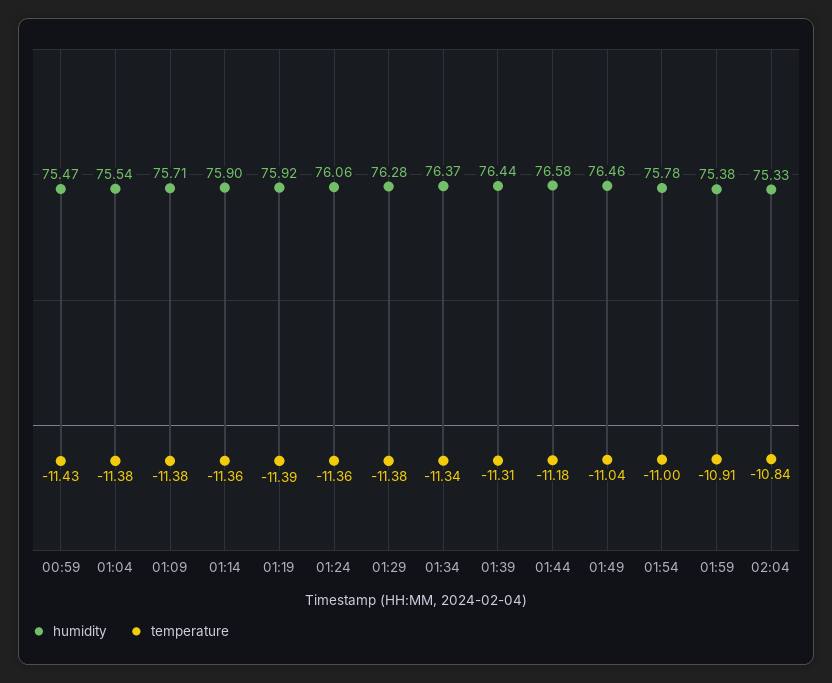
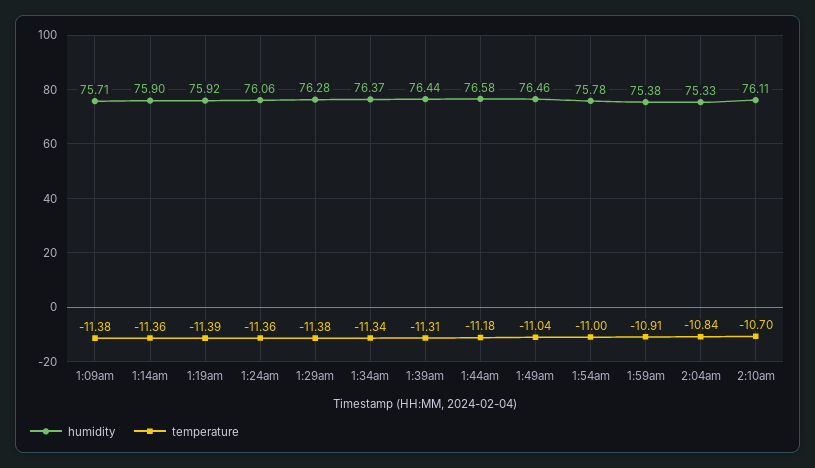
humidity, 00:59: 75.47 -> none
temperature, 00:59: -11.43 -> none
humidity, 01:04: 75.54 -> none
temperature, 01:04: -11.38 -> none
humidity, 2:10am: none -> 76.11
temperature, 2:10am: none -> -10.7

